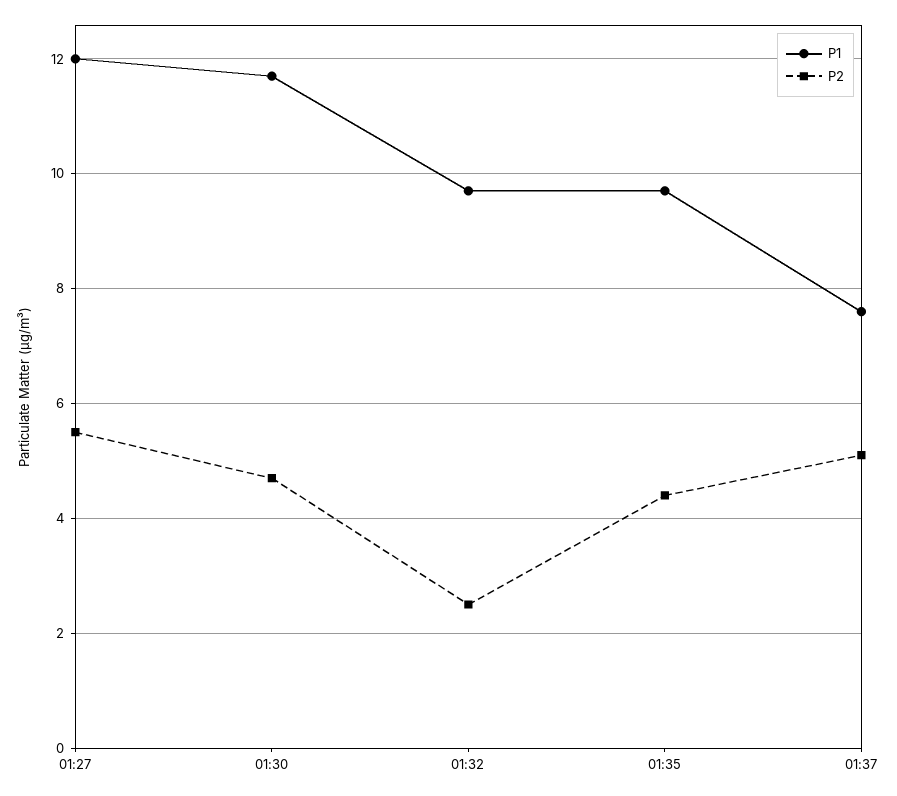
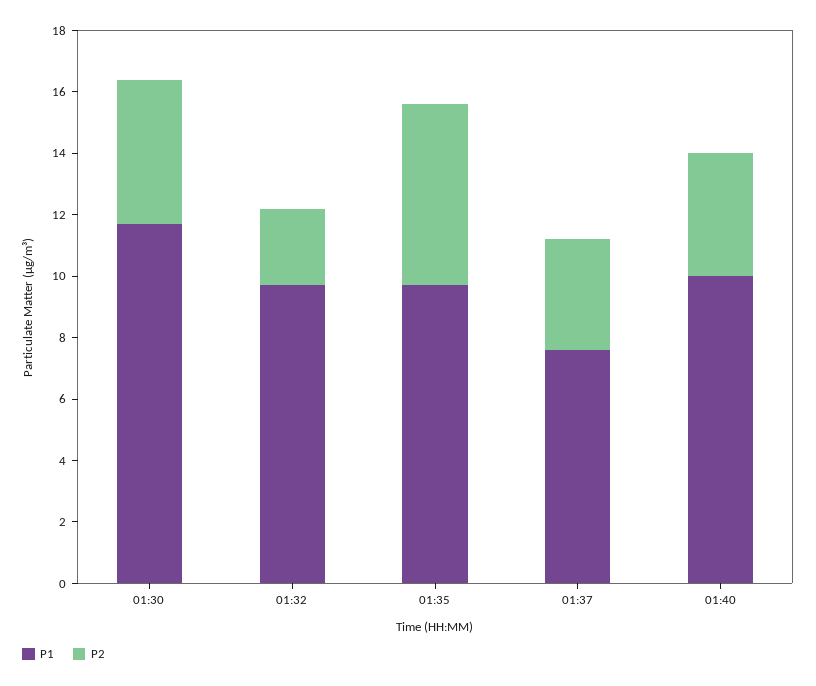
P1, 01:27: 12 -> none
P2, 01:27: 5.5 -> none
P2, 01:35: 4.5 -> 6
P2, 01:37: 5 -> 3.5
P1, 01:40: none -> 10
P2, 01:40: none -> 4

